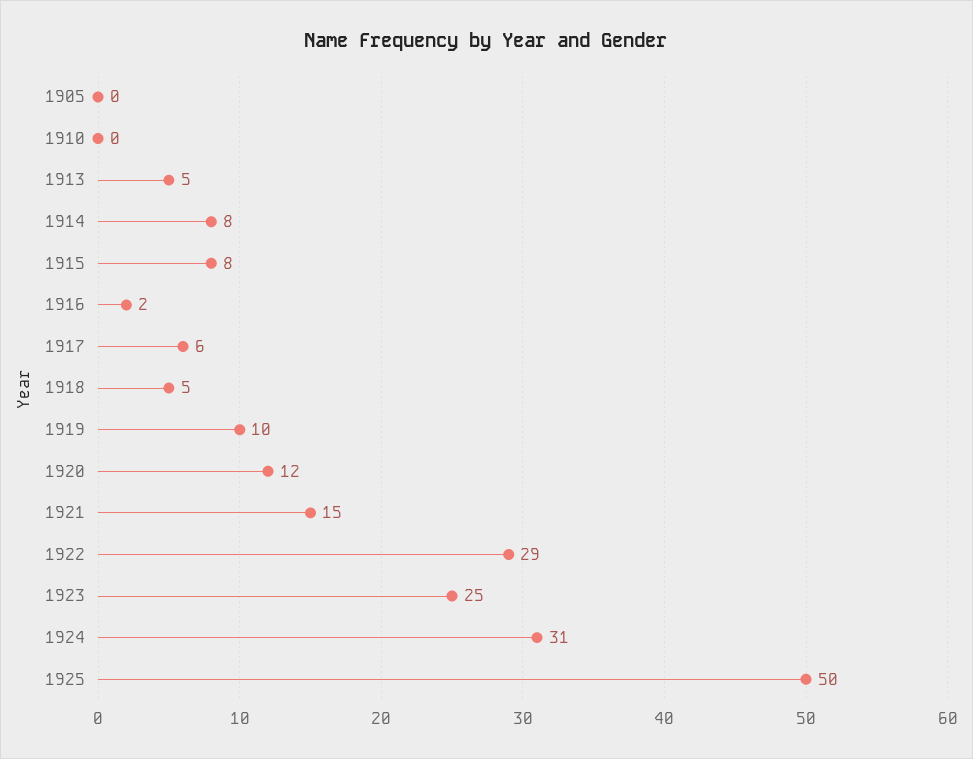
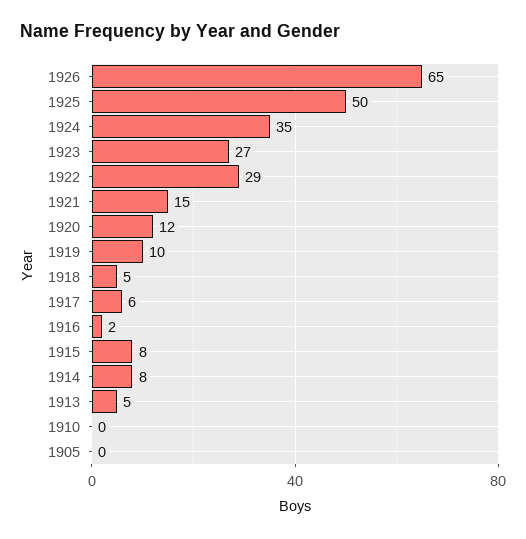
1923: 25 -> 27
1924: 31 -> 35
1926: none -> 65

